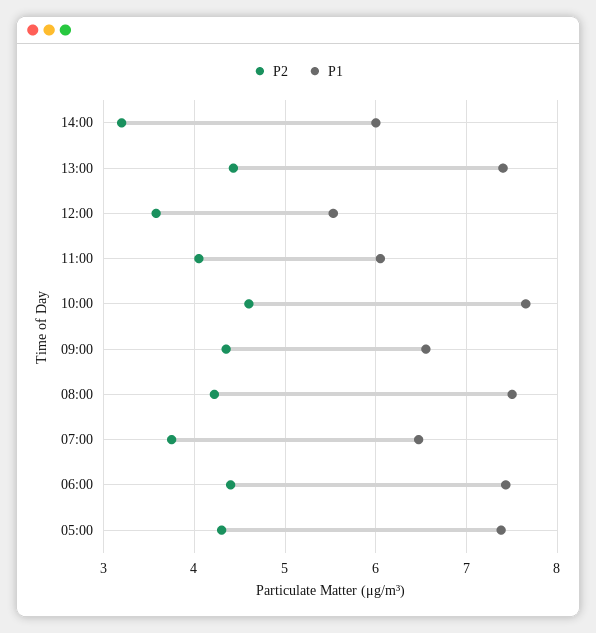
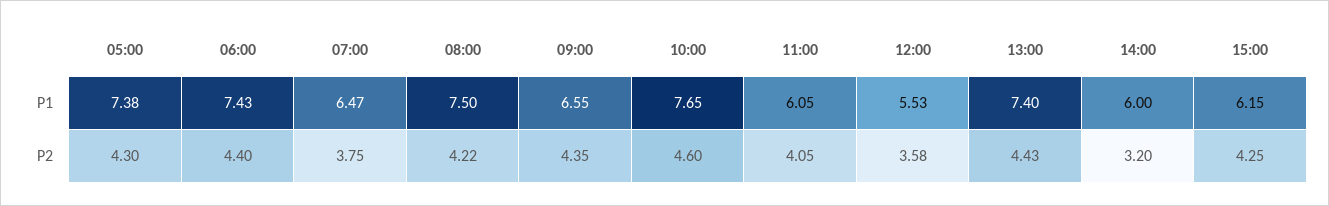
P1, 15:00: none -> 6.15
P2, 15:00: none -> 4.25

